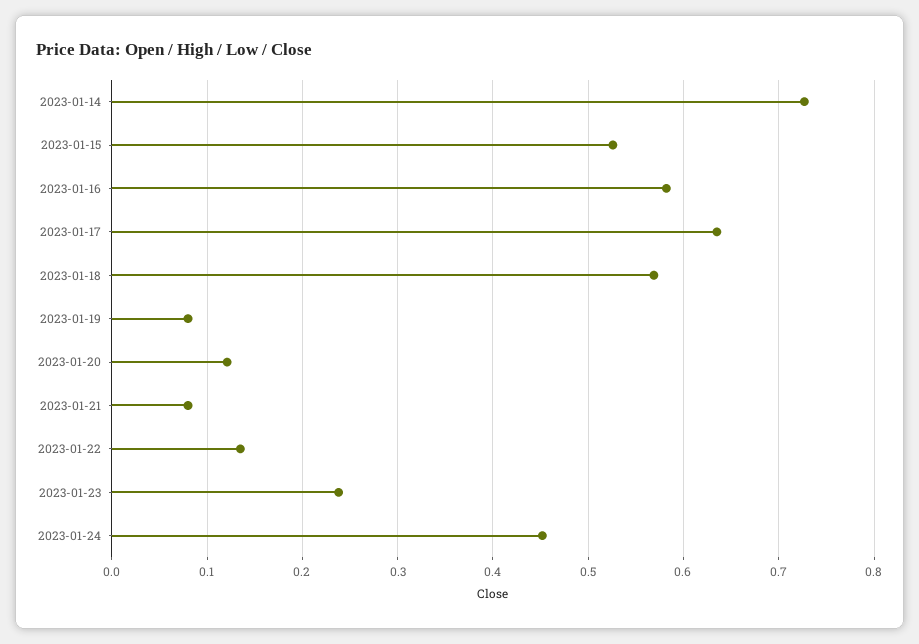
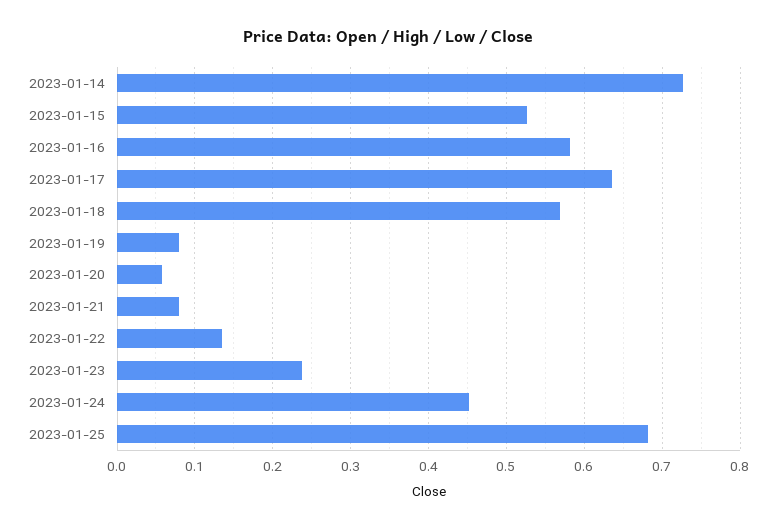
2023-01-20: 0.12 -> 0.06
2023-01-25: none -> 0.68

